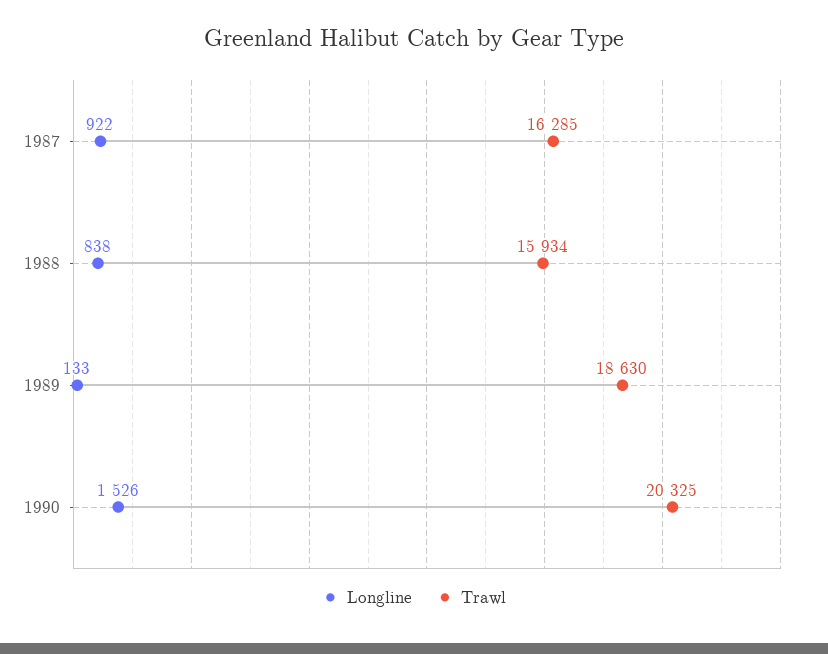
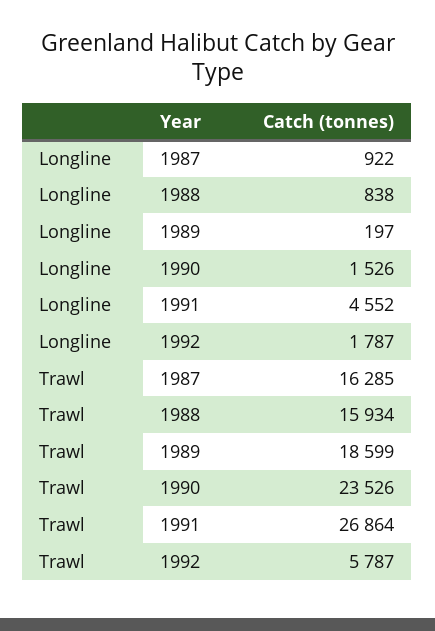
Longline, 1989: 133 -> 197
Trawl, 1989: 18630 -> 18599
Trawl, 1990: 20325 -> 23526
Longline, 1991: none -> 4552
Longline, 1992: none -> 1787
Trawl, 1991: none -> 26864
Trawl, 1992: none -> 5787

